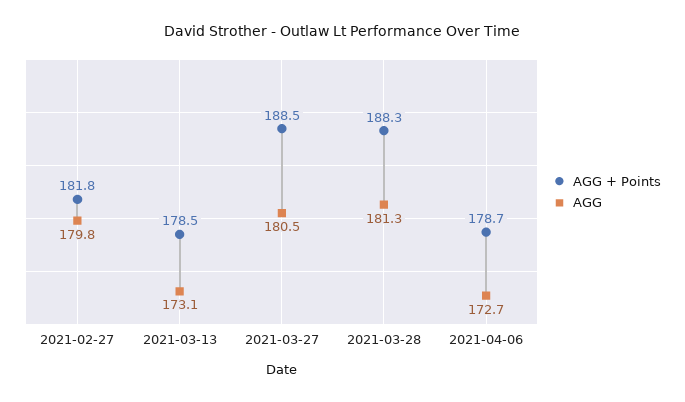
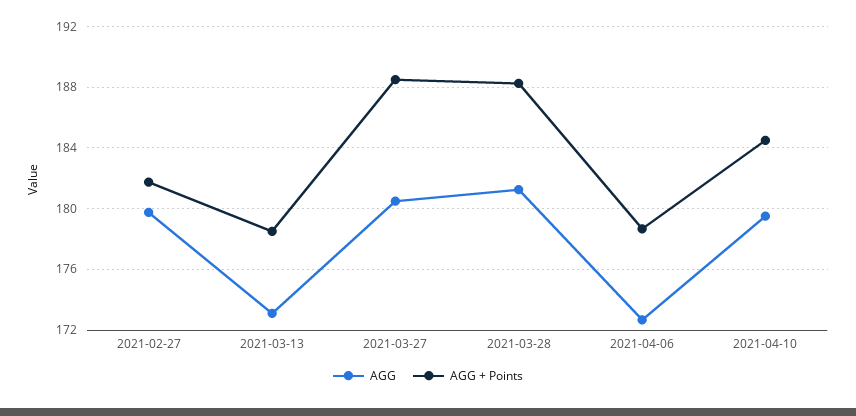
AGG, 2021-04-10: none -> 179.5
AGG + Points, 2021-04-10: none -> 184.5

